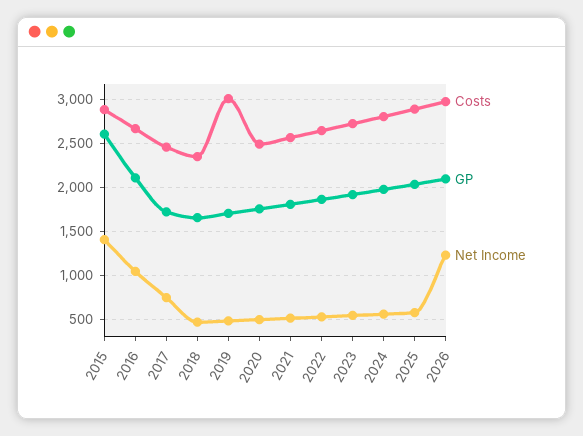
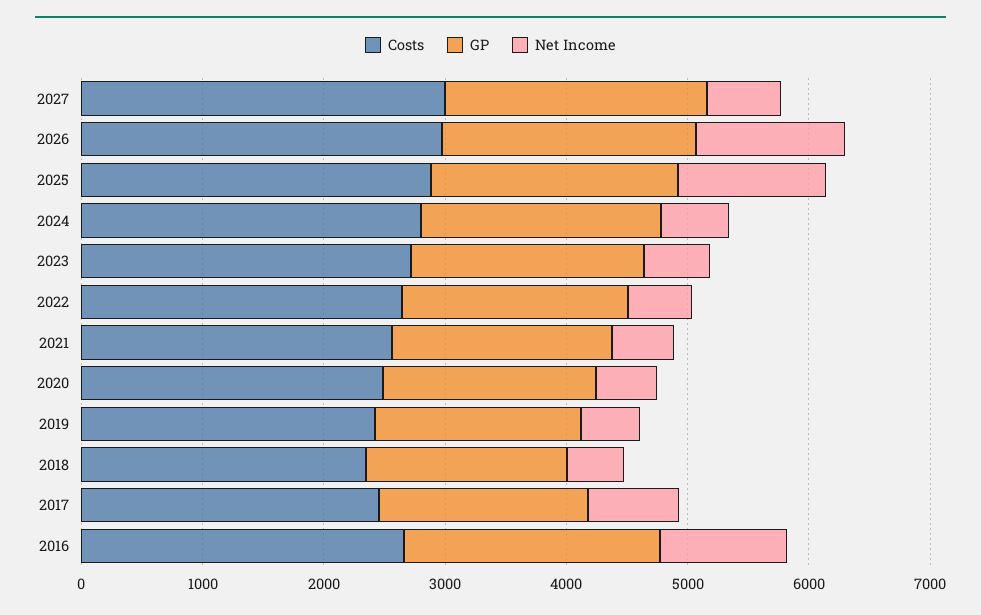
Costs, 2015: 2900 -> none
GP, 2015: 2600 -> none
Net Income, 2015: 1400 -> none
Costs, 2019: 3000 -> 2400
Net Income, 2025: 600 -> 1200
Costs, 2027: none -> 3000
GP, 2027: none -> 2200
Net Income, 2027: none -> 600

